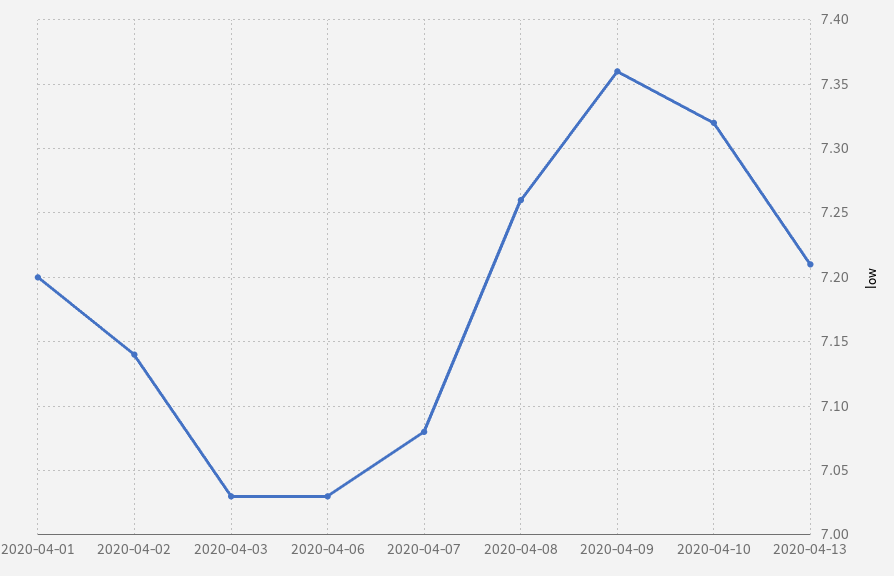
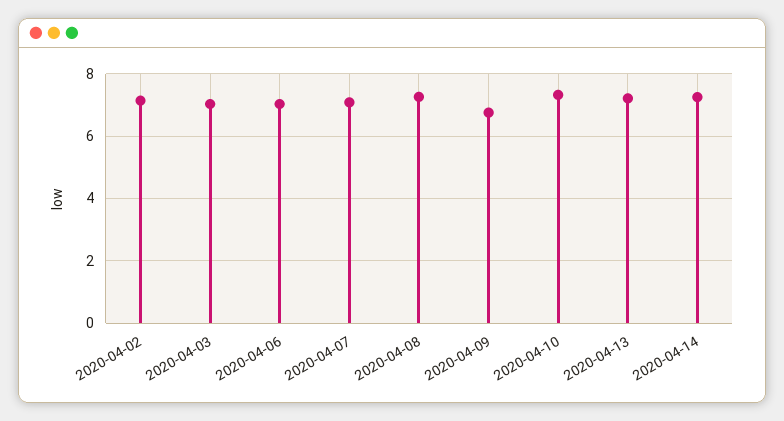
2020-04-01: 7.2 -> none
2020-04-09: 7.36 -> 6.8
2020-04-14: none -> 7.2

